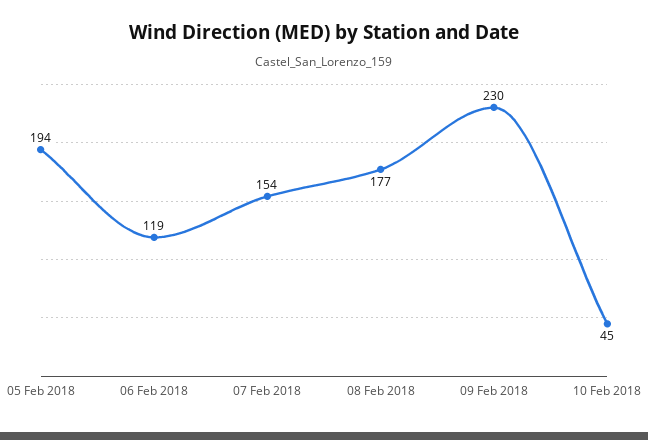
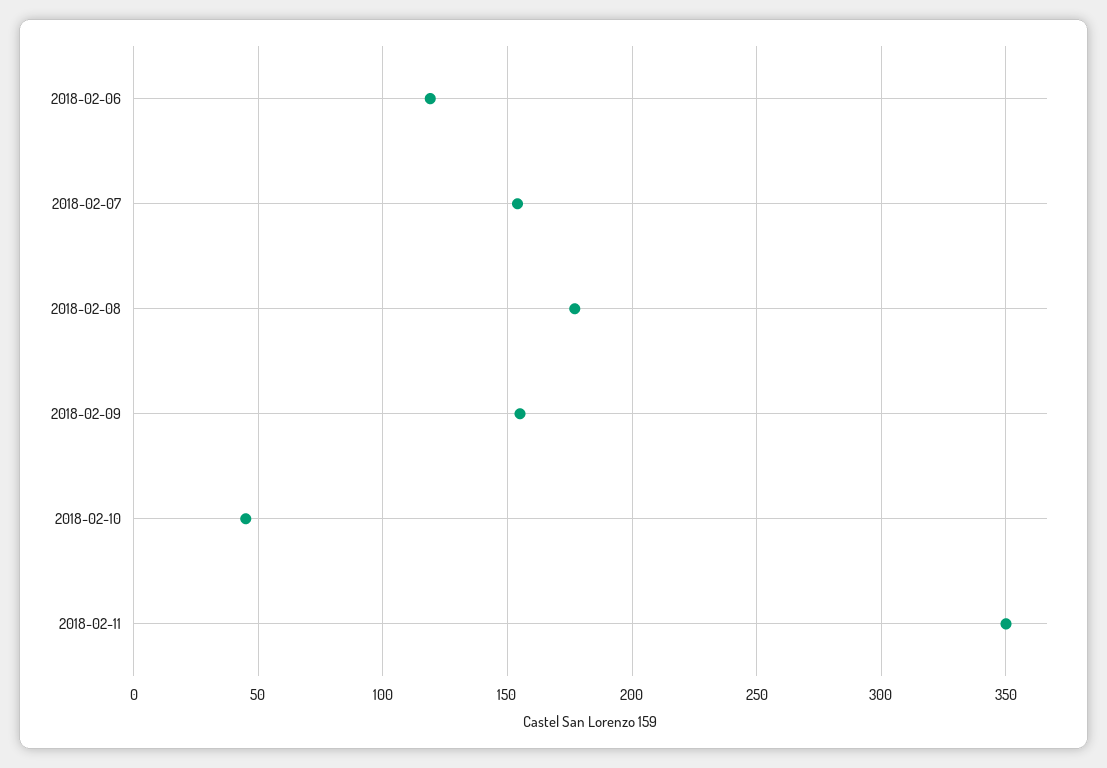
05 Feb 2018: 194 -> none
09 Feb 2018: 230 -> 155
2018-02-11: none -> 350

